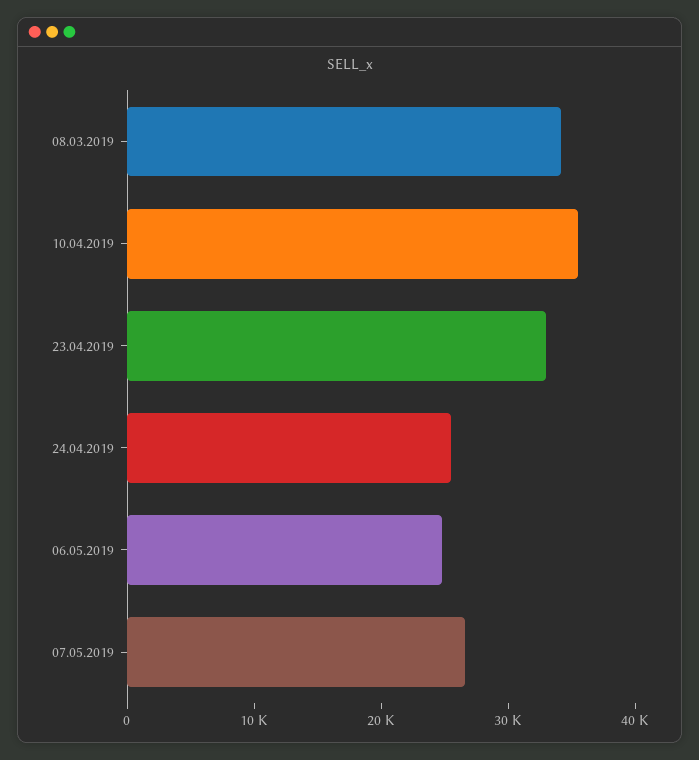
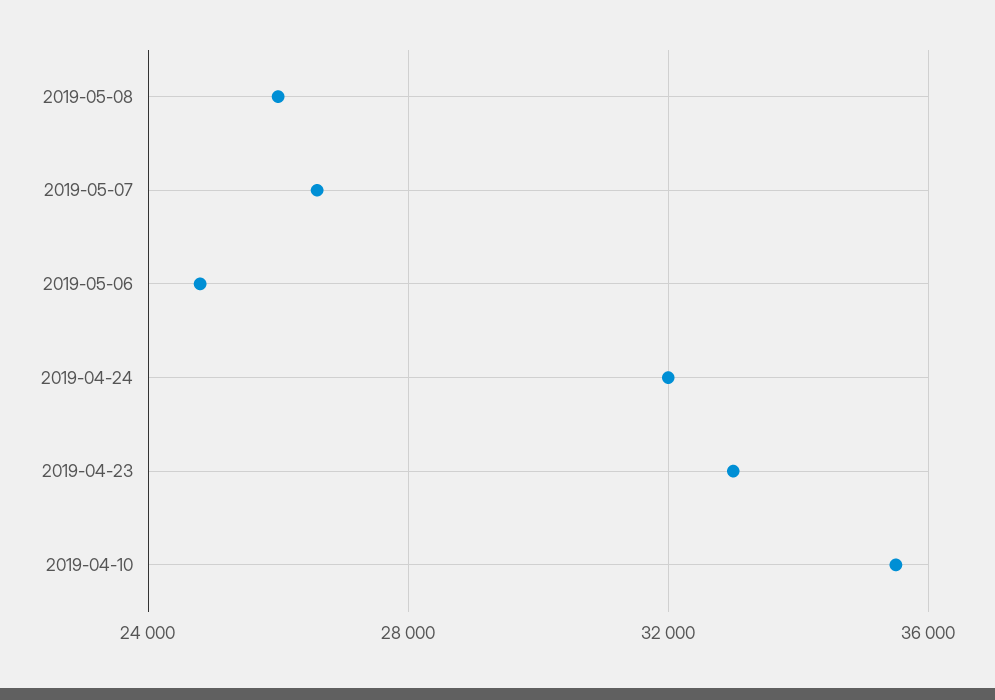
08.03.2019: 34000 -> none
24.04.2019: 26000 -> 32000
2019-05-08: none -> 26000

